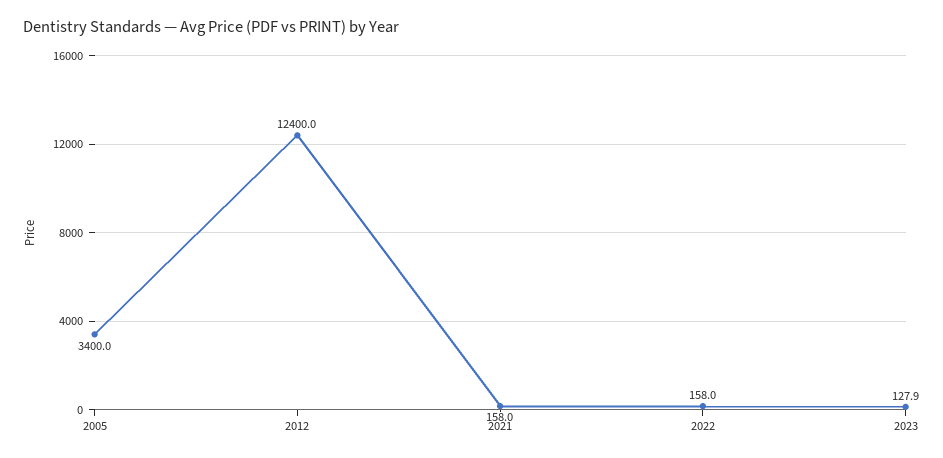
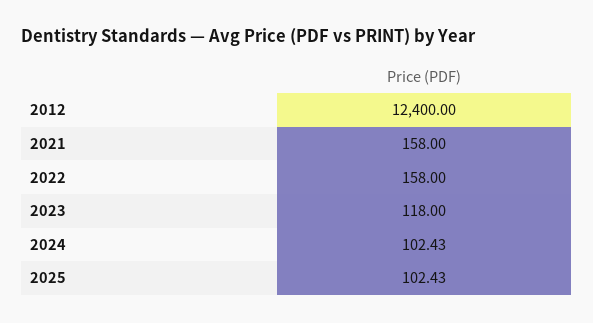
2005: 3400 -> none
2023: 127.9 -> 118
2024: none -> 102.43
2025: none -> 102.43

